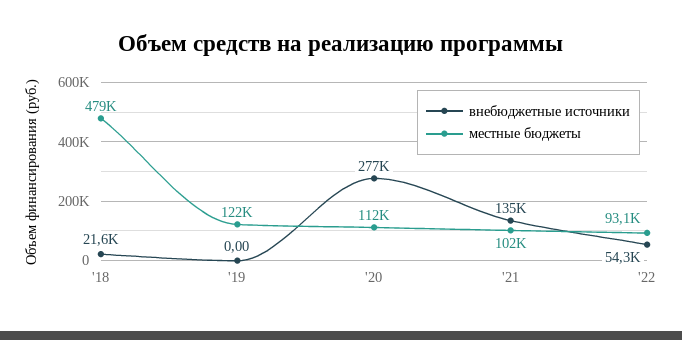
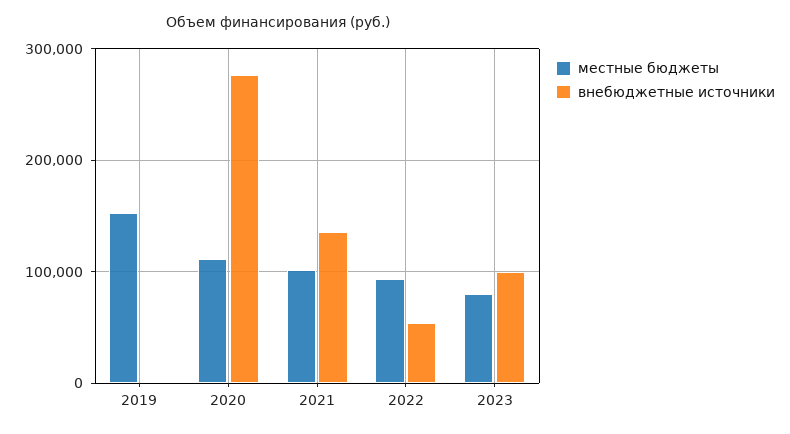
внебюджетные источники, '18: 21600 -> none
местные бюджеты, '18: 479000 -> none
местные бюджеты, '19: 122000 -> 150000
местные бюджеты, 2023: none -> 80000
внебюджетные источники, 2023: none -> 100000

